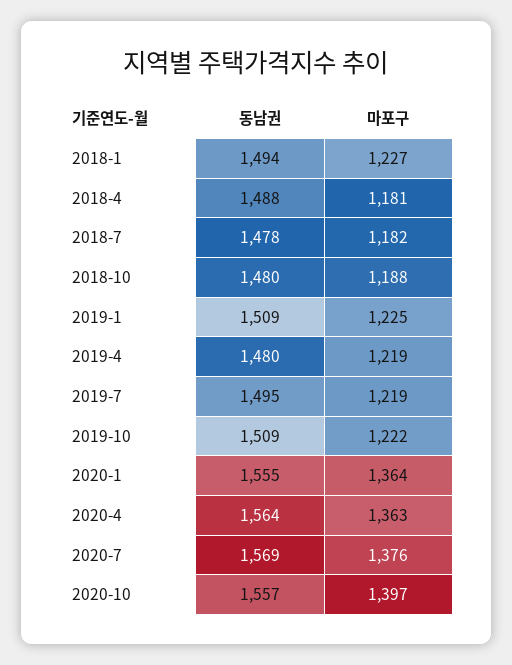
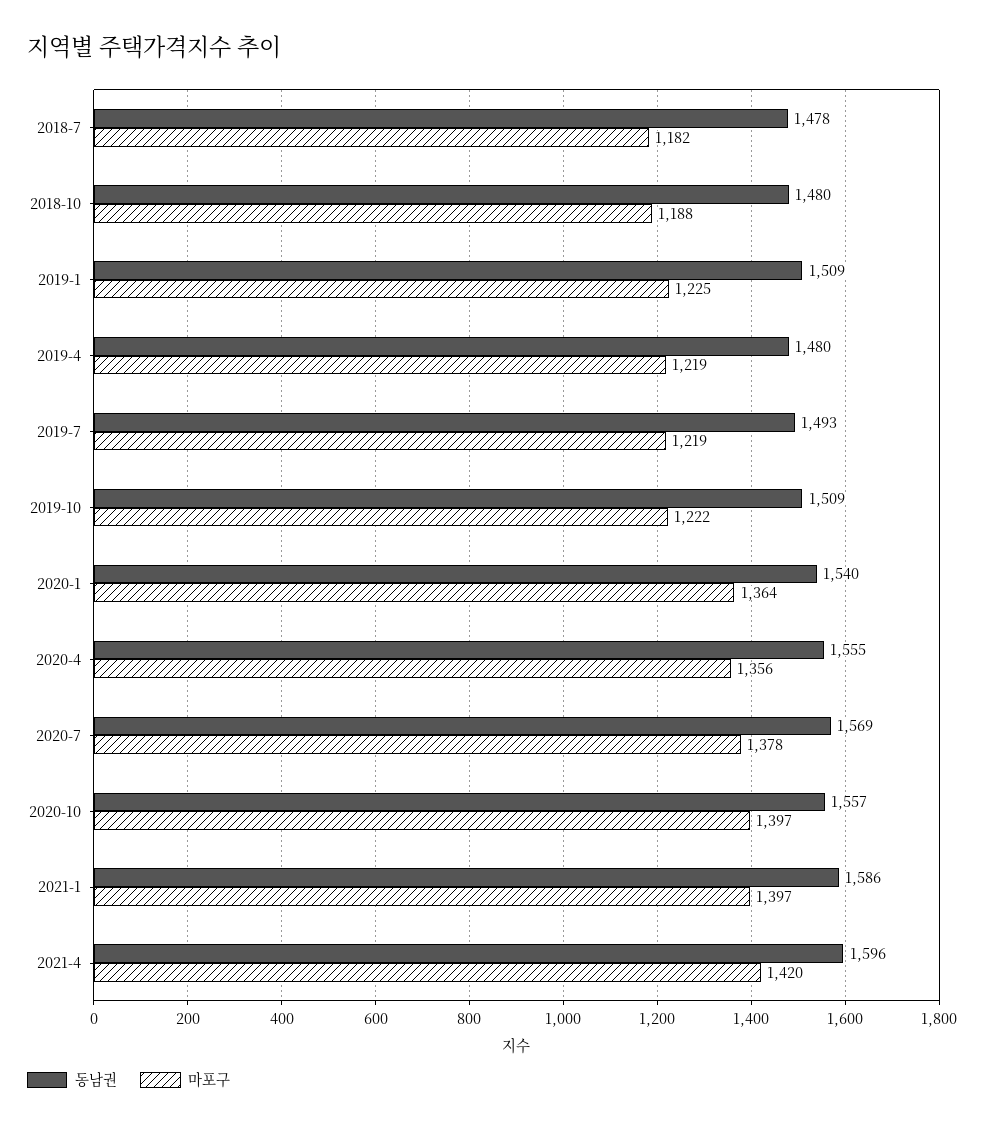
동남권, 2018-1: 1494 -> none
마포구, 2018-1: 1227 -> none
동남권, 2018-4: 1488 -> none
마포구, 2018-4: 1181 -> none
동남권, 2019-7: 1495 -> 1493
동남권, 2020-1: 1555 -> 1540
동남권, 2020-4: 1564 -> 1555
마포구, 2020-4: 1363 -> 1356
마포구, 2020-7: 1376 -> 1378
동남권, 2021-1: none -> 1586
마포구, 2021-1: none -> 1397
동남권, 2021-4: none -> 1596
마포구, 2021-4: none -> 1420

